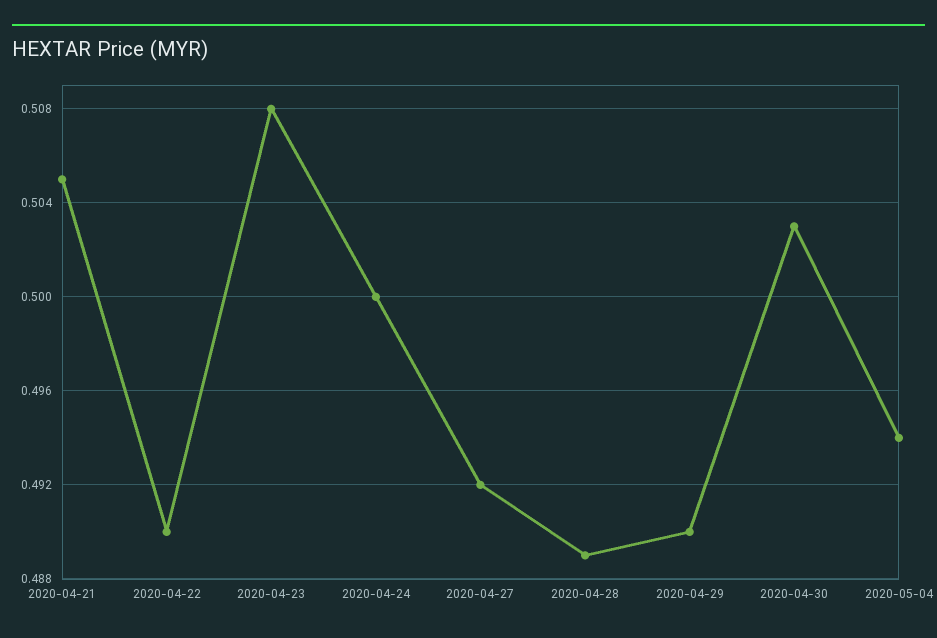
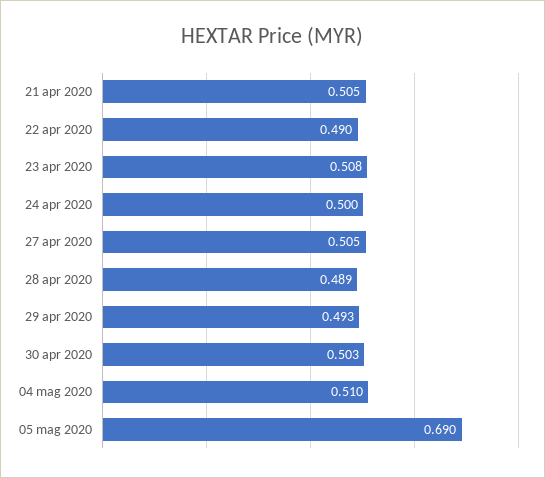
2020-04-27: 0.492 -> 0.505
2020-04-29: 0.49 -> 0.493
2020-05-04: 0.494 -> 0.51
05 mag 2020: none -> 0.69

